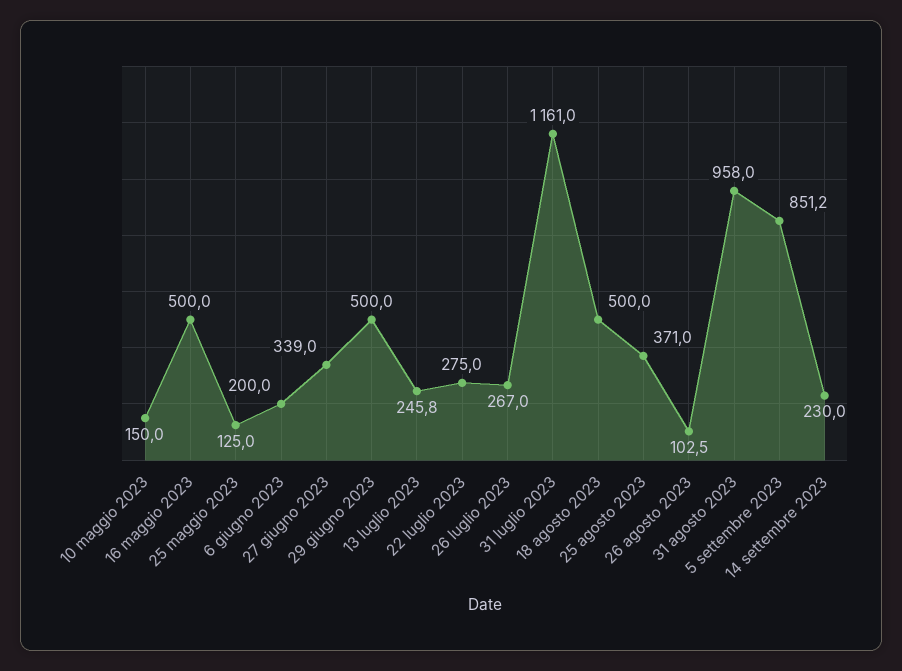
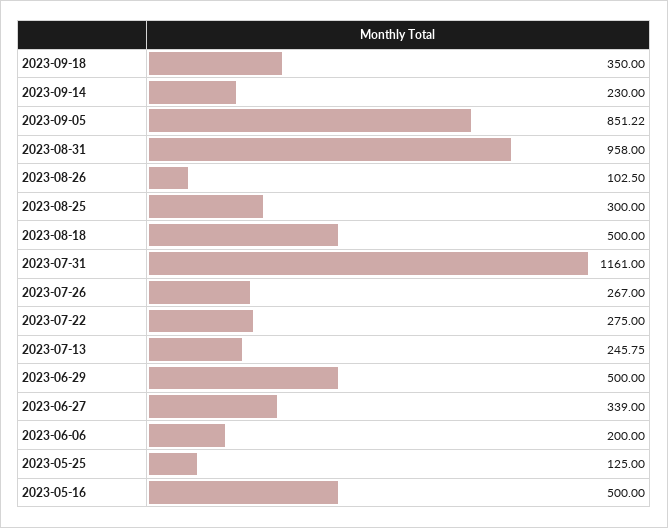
10 maggio 2023: 150 -> none
25 agosto 2023: 371 -> 300
2023-09-18: none -> 350

